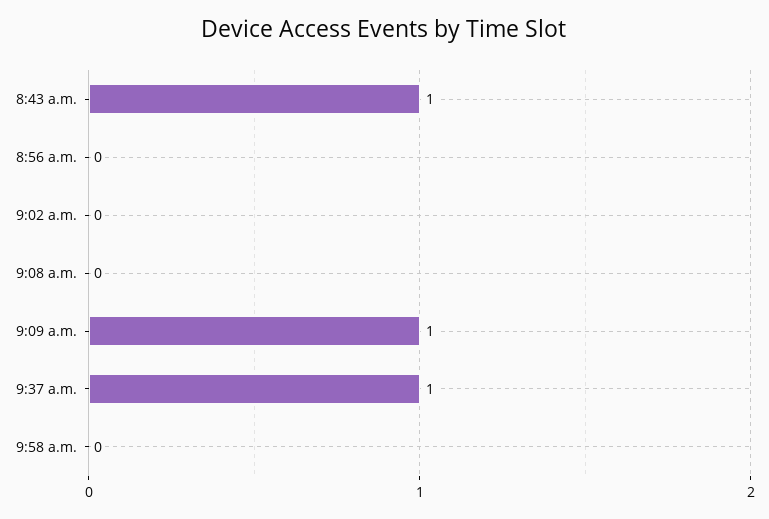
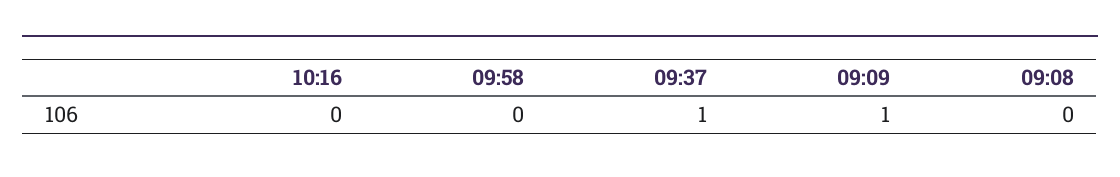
8:43 a.m.: 1 -> none
8:56 a.m.: 0 -> none
9:02 a.m.: 0 -> none
10:16: none -> 0

